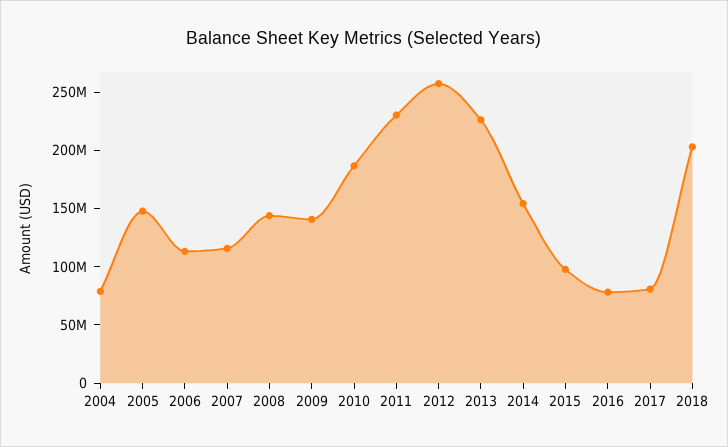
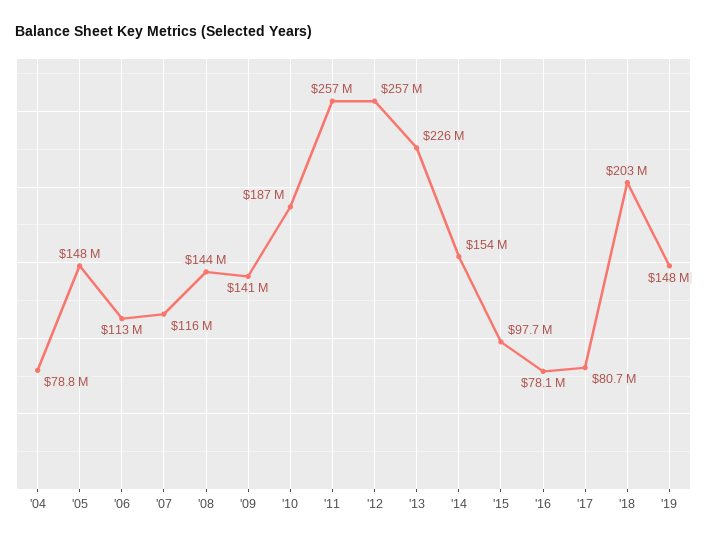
2011: 230000000 -> 257000000
'19: none -> 148000000

